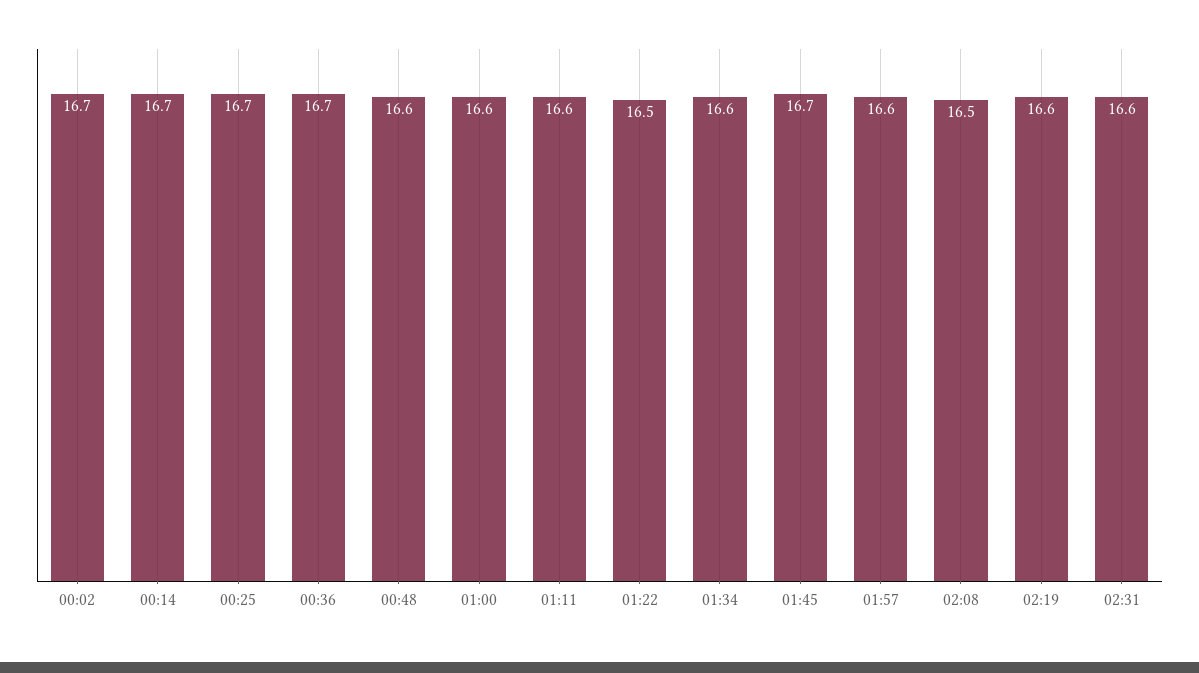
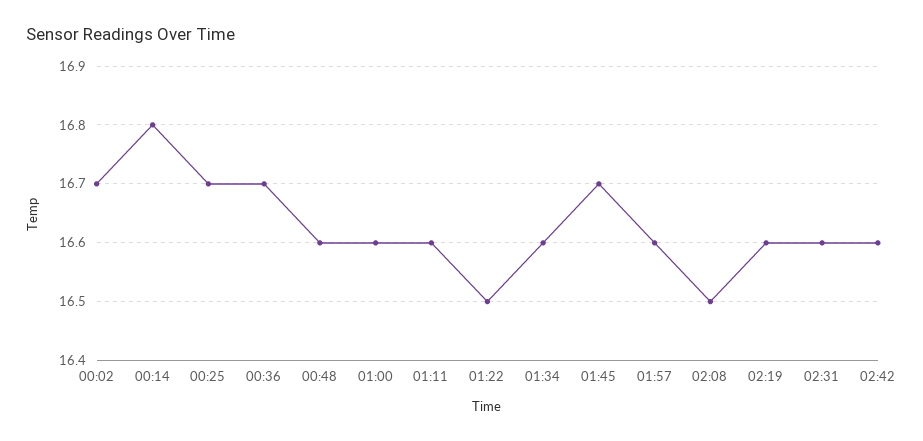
00:14: 16.7 -> 16.8
02:42: none -> 16.6

